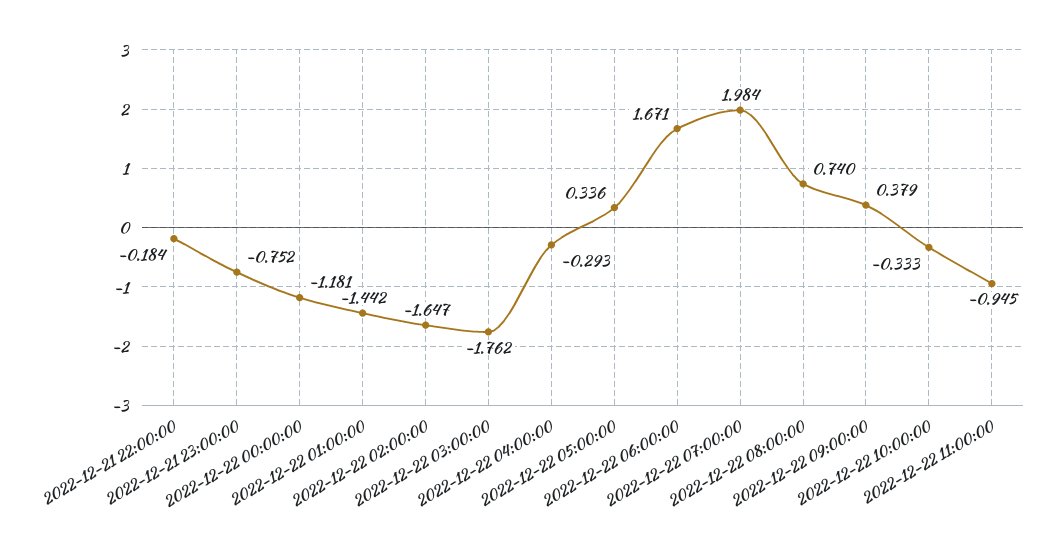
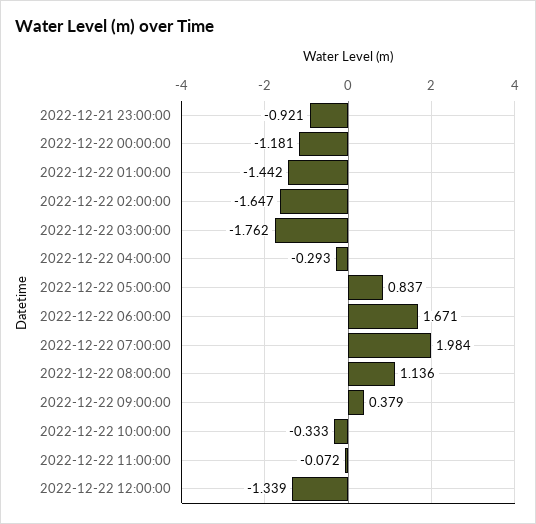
2022-12-21 22:00:00: -0.184 -> none
2022-12-21 23:00:00: -0.752 -> -0.921
2022-12-22 05:00:00: 0.336 -> 0.837
2022-12-22 08:00:00: 0.74 -> 1.136
2022-12-22 11:00:00: -0.945 -> -0.072
2022-12-22 12:00:00: none -> -1.339

